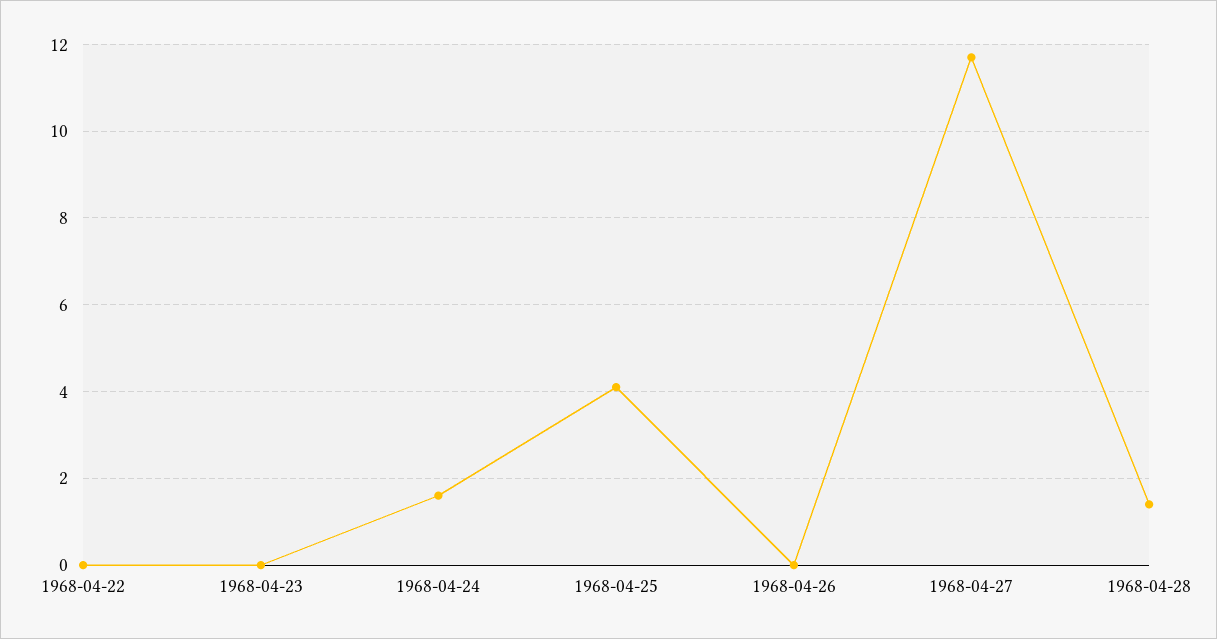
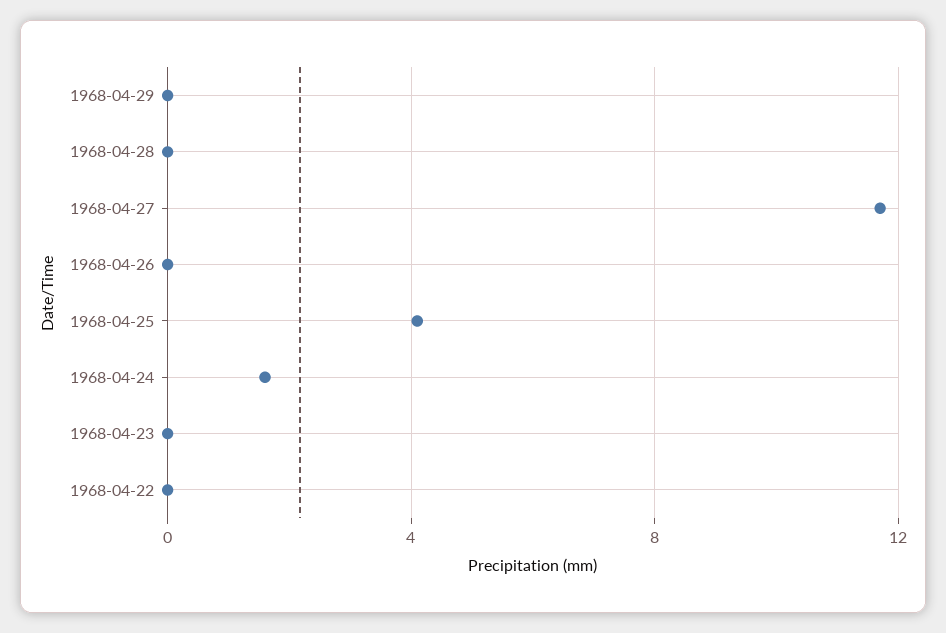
1968-04-28: 1.5 -> 0
1968-04-29: none -> 0

